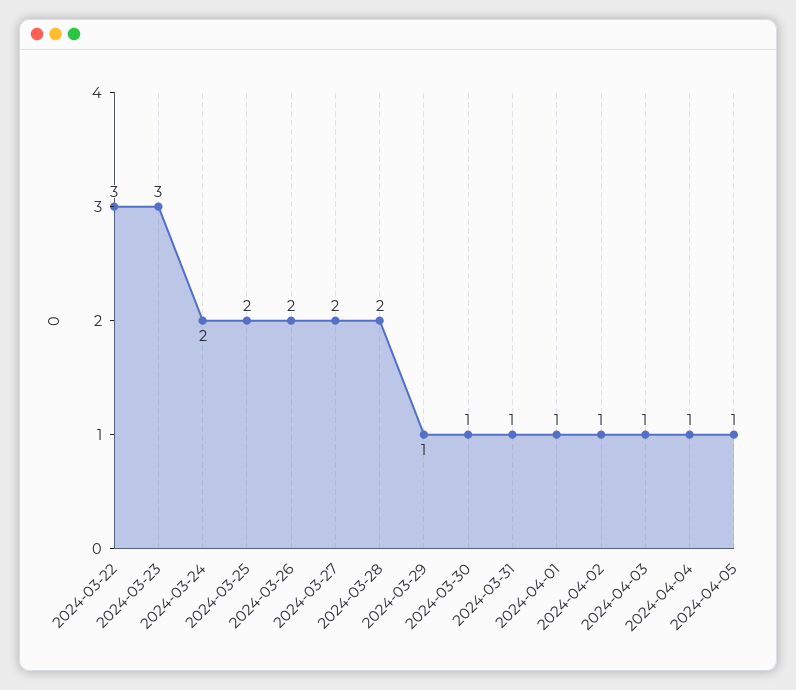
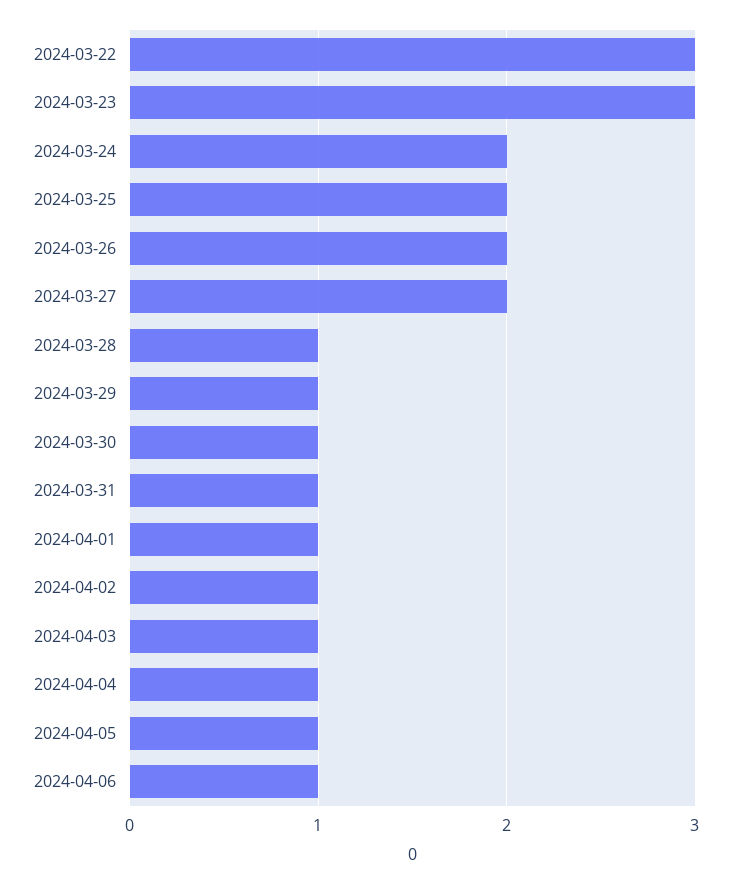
2024-03-28: 2 -> 1
2024-04-06: none -> 1

